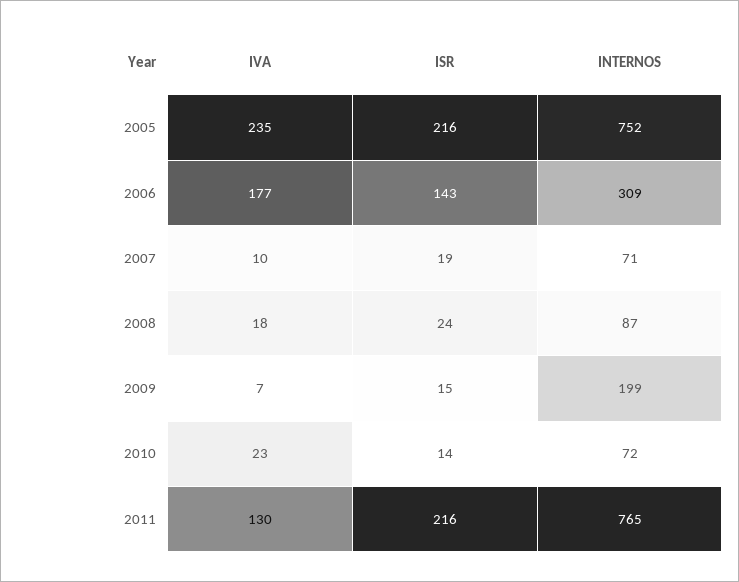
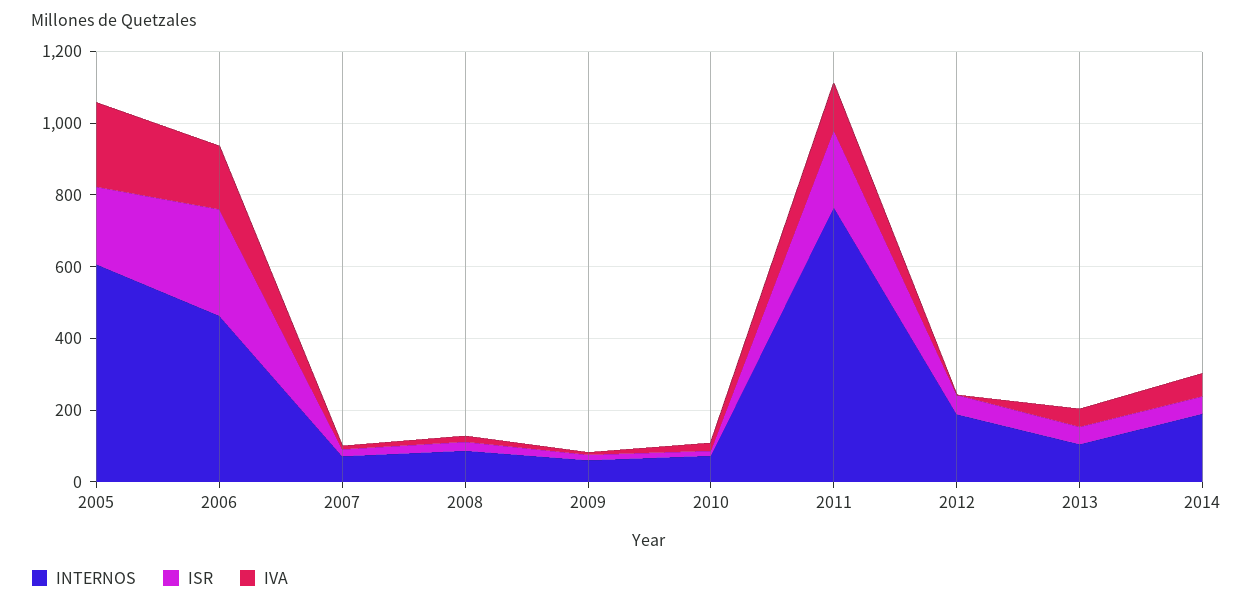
INTERNOS, 2005: 752 -> 600
ISR, 2006: 143 -> 300
INTERNOS, 2006: 309 -> 450
INTERNOS, 2009: 199 -> 50
INTERNOS, 2012: none -> 200
ISR, 2012: none -> 50
IVA, 2012: none -> 0
INTERNOS, 2013: none -> 100
ISR, 2013: none -> 50
IVA, 2013: none -> 50
INTERNOS, 2014: none -> 200
ISR, 2014: none -> 50
IVA, 2014: none -> 50

